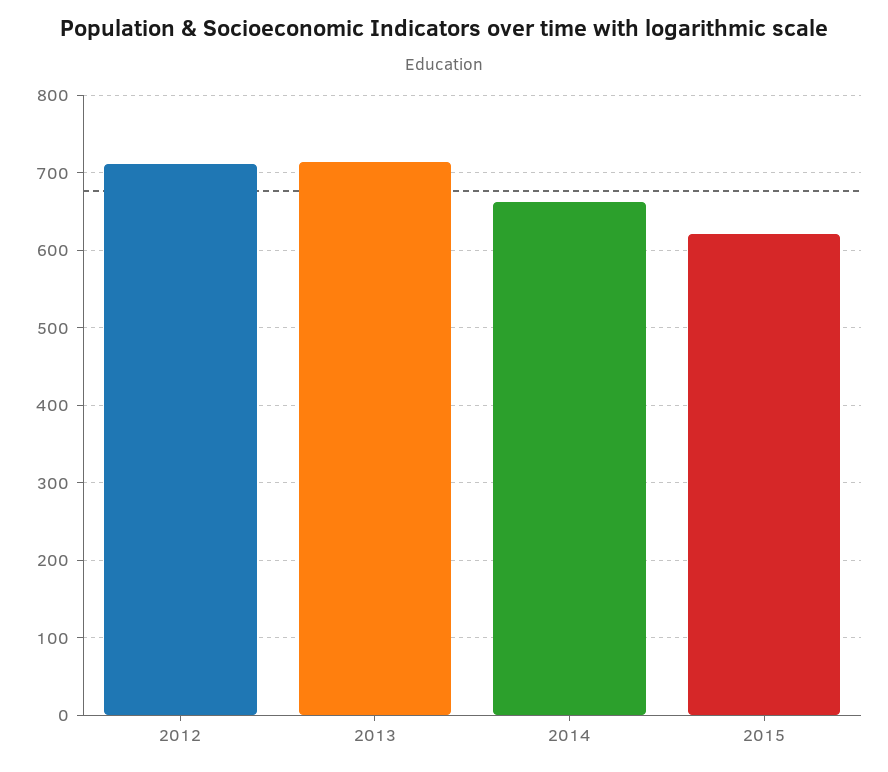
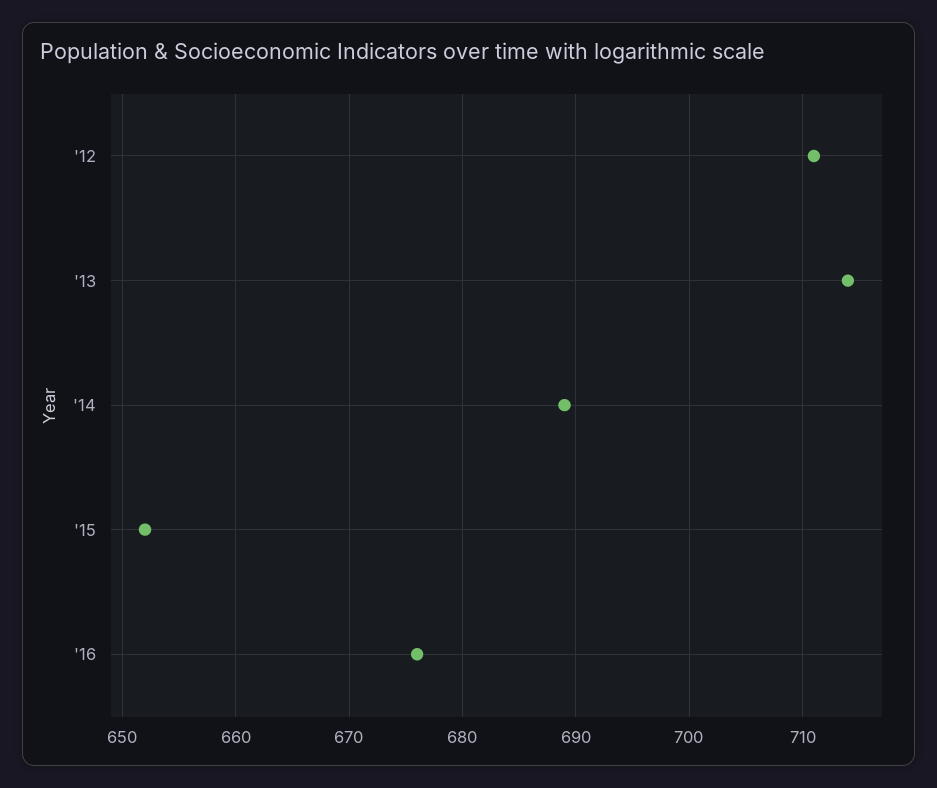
2014: 660 -> 689
2015: 620 -> 652
'16: none -> 676

